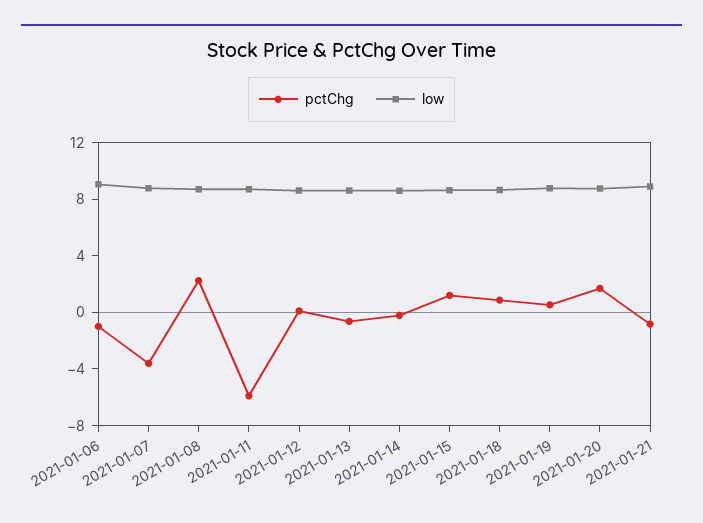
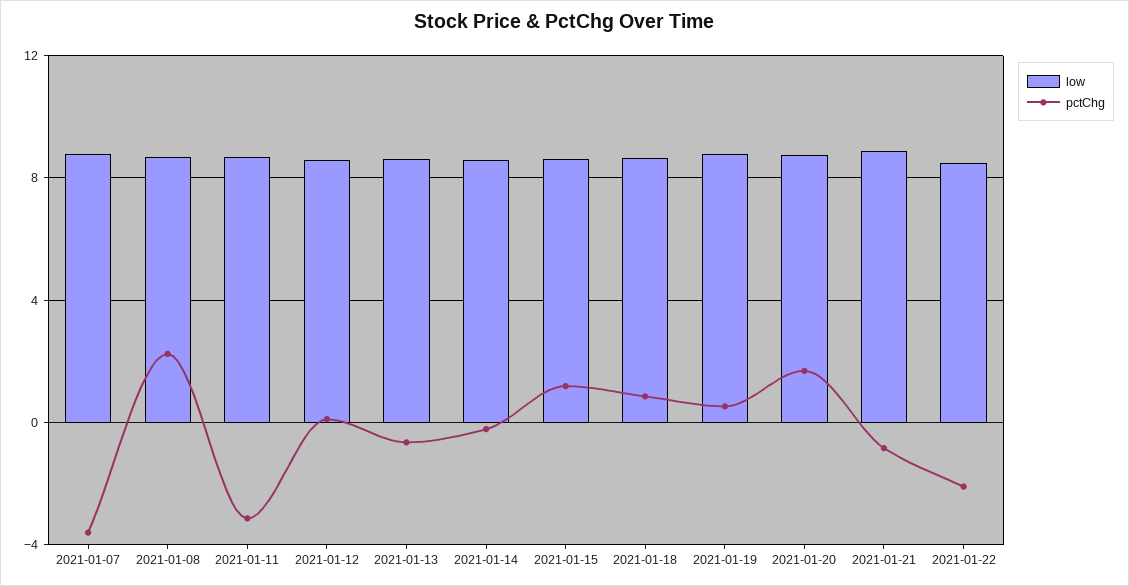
pctChg, 2021-01-06: -1 -> none
low, 2021-01-06: 9 -> none
pctChg, 2021-01-11: -6 -> -3
low, 2021-01-22: none -> 8.5
pctChg, 2021-01-22: none -> -2

